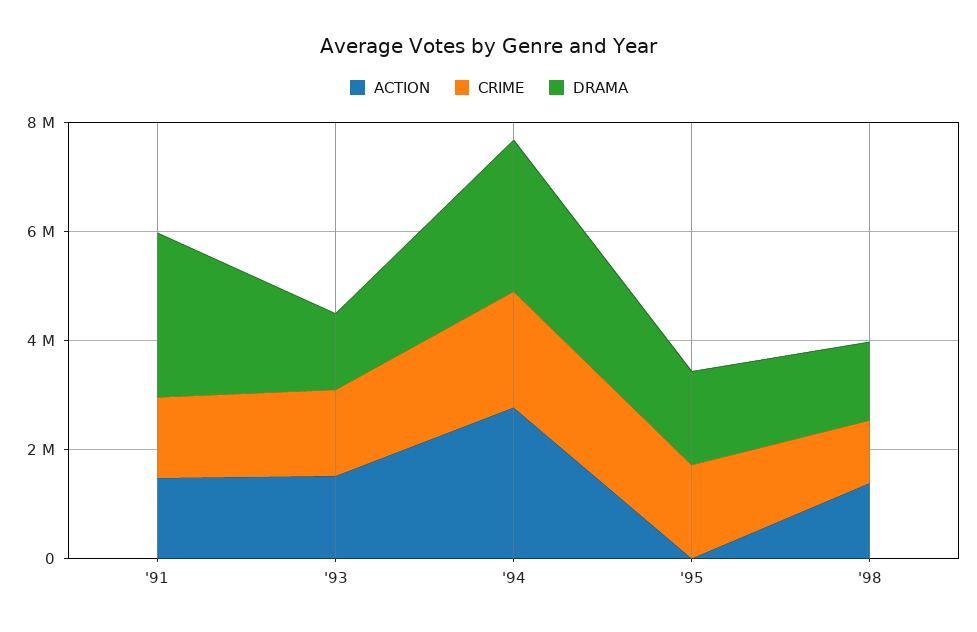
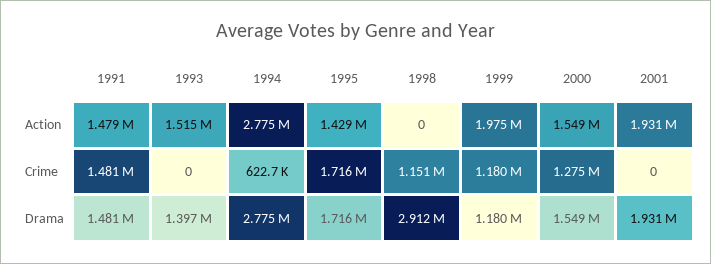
DRAMA, '91: 3000000 -> 1481000
CRIME, '93: 1500000 -> 0
CRIME, '94: 2000000 -> 622700
ACTION, '95: 0 -> 1429000
ACTION, '98: 1500000 -> 0
DRAMA, '98: 1500000 -> 2912000
ACTION, 1999: none -> 1975000
ACTION, 2000: none -> 1549000
ACTION, 2001: none -> 1931000
CRIME, 1999: none -> 1180000
CRIME, 2000: none -> 1275000
CRIME, 2001: none -> 0
DRAMA, 1999: none -> 1180000
DRAMA, 2000: none -> 1549000
DRAMA, 2001: none -> 1931000

